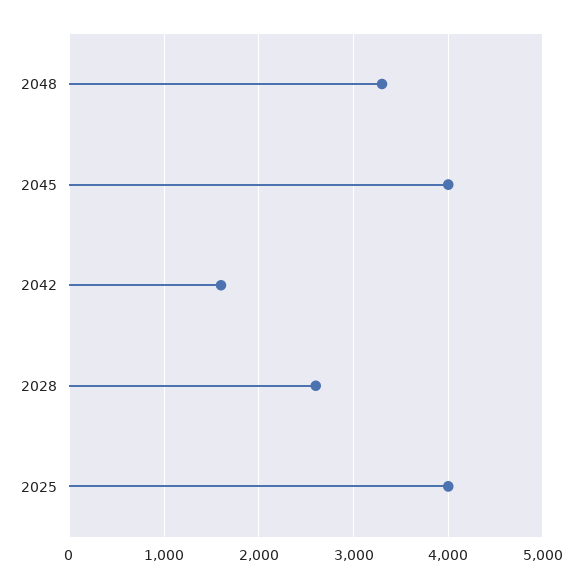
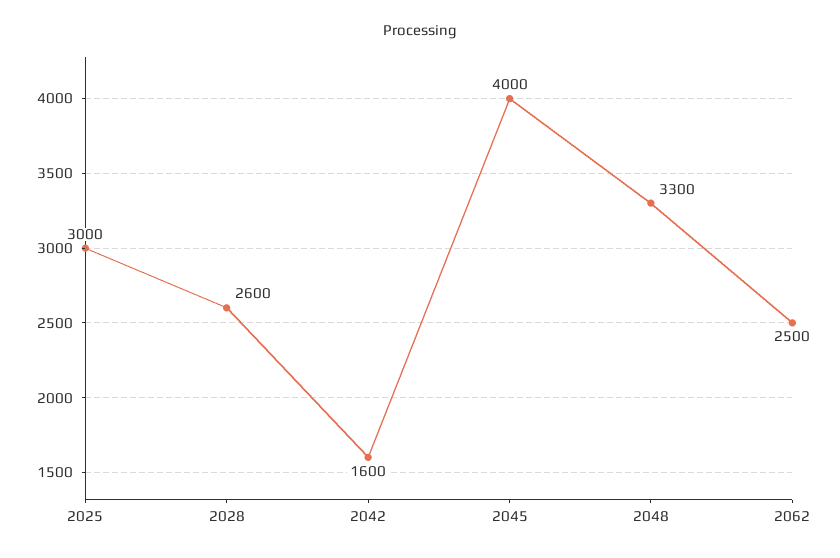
2025: 4000 -> 3000
2062: none -> 2500

